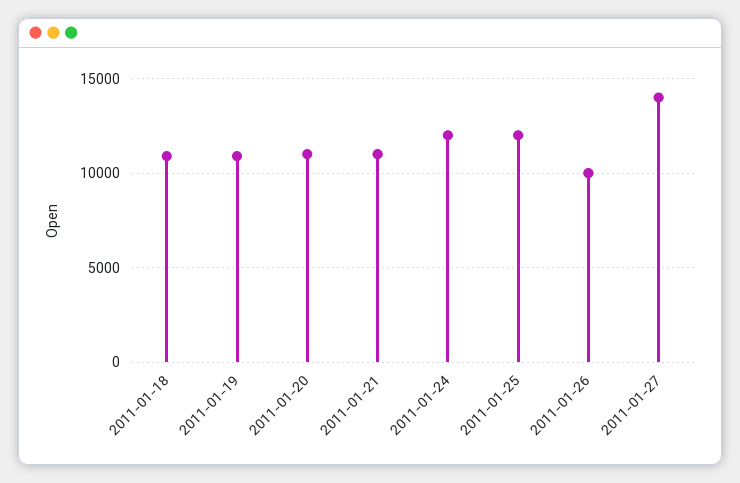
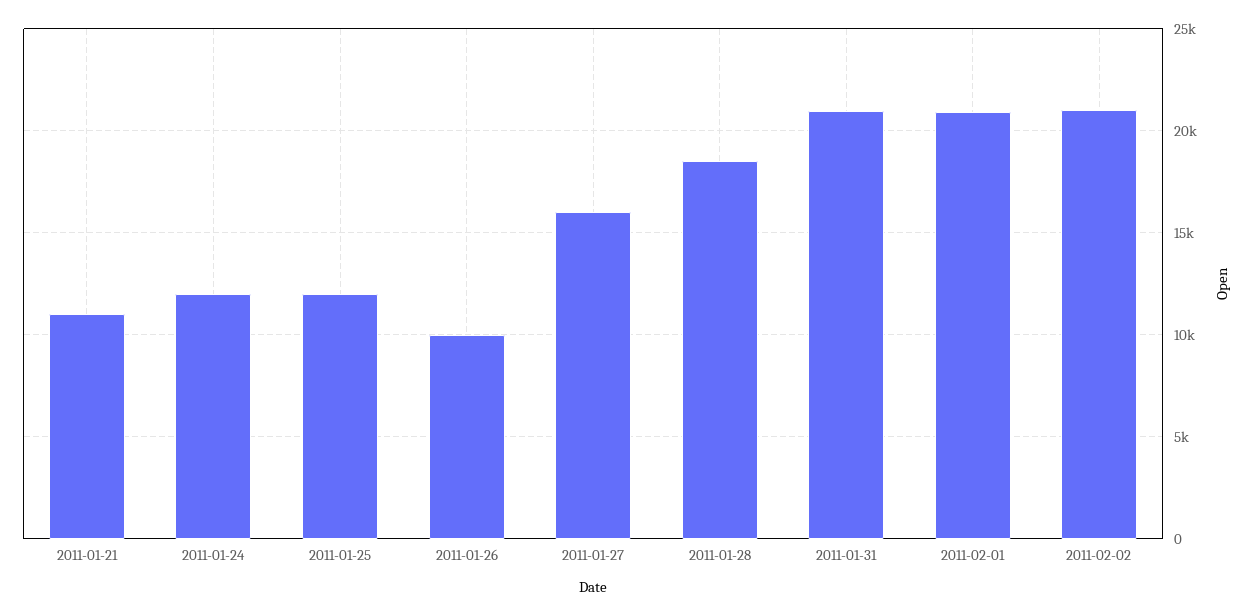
2011-01-18: 11000 -> none
2011-01-19: 11000 -> none
2011-01-20: 11000 -> none
2011-01-27: 14000 -> 16000
2011-01-28: none -> 18500
2011-01-31: none -> 21000
2011-02-01: none -> 21000
2011-02-02: none -> 21000

